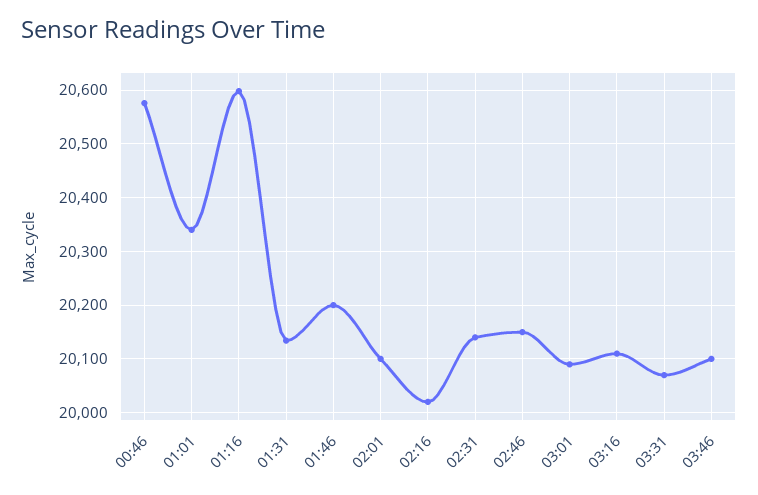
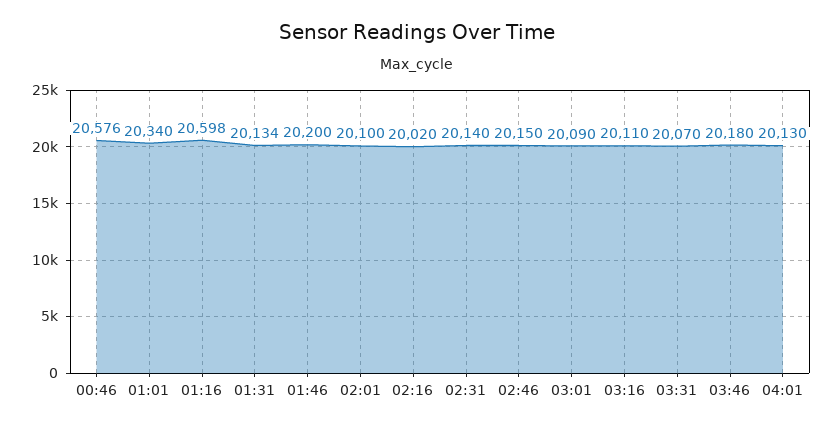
03:46: 20100 -> 20180
04:01: none -> 20130

